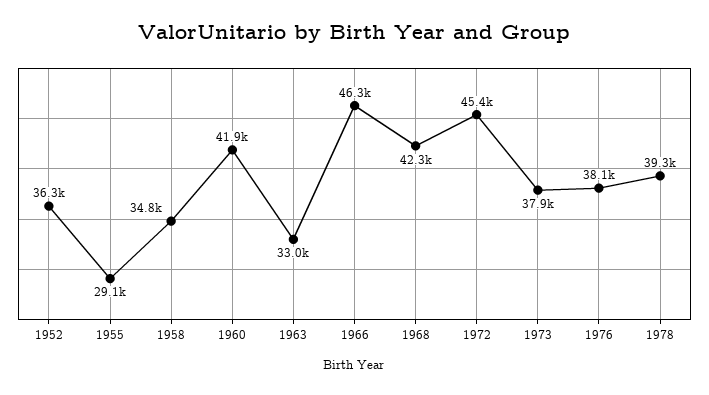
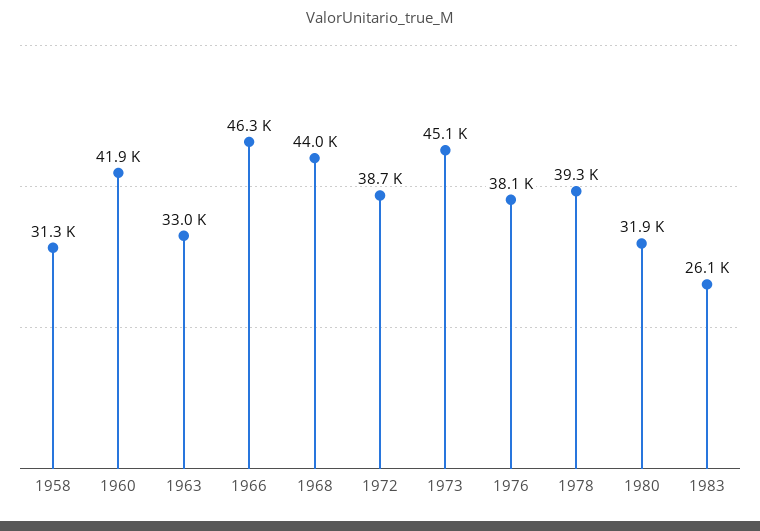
1952: 36300 -> none
1955: 29100 -> none
1958: 34800 -> 31300
1968: 42300 -> 44000
1972: 45400 -> 38700
1973: 37900 -> 45100
1980: none -> 31900
1983: none -> 26100

